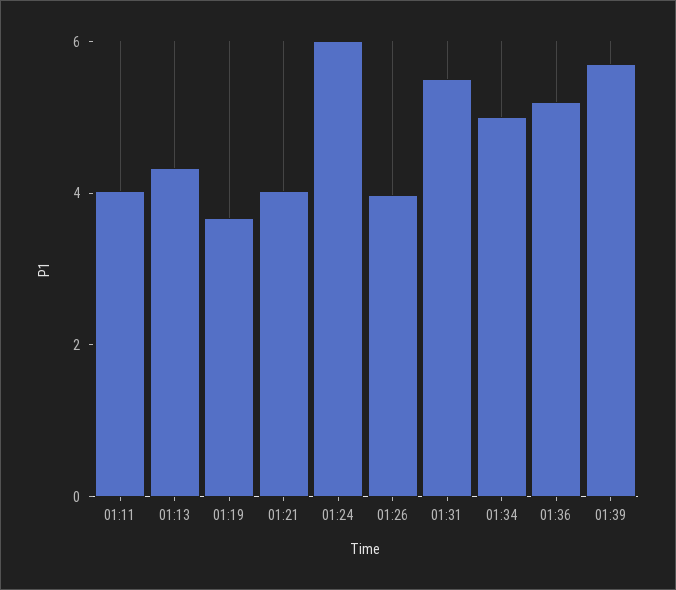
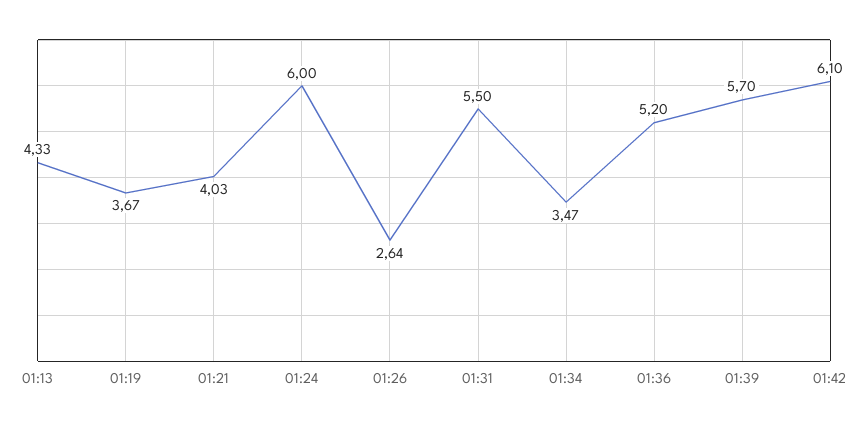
01:11: 4 -> none
01:26: 4 -> 2.64
01:34: 5 -> 3.47
01:42: none -> 6.1

